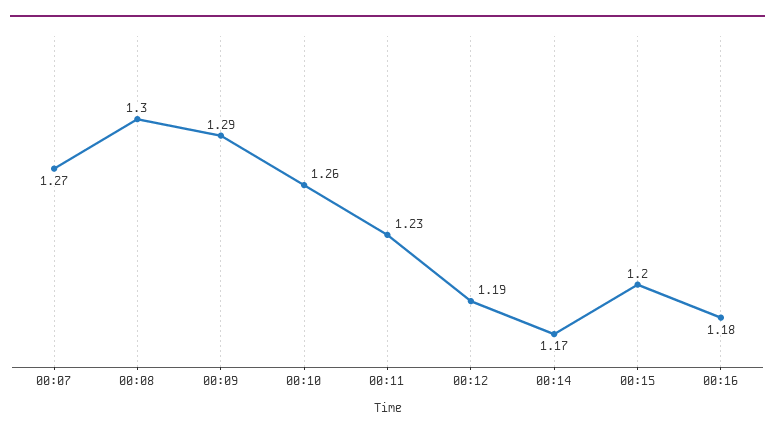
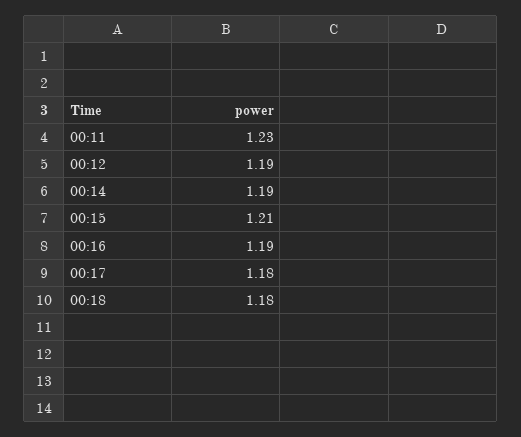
00:07: 1.27 -> none
00:08: 1.3 -> none
00:09: 1.29 -> none
00:10: 1.26 -> none
00:14: 1.17 -> 1.19
00:15: 1.2 -> 1.21
00:16: 1.18 -> 1.19
00:17: none -> 1.18
00:18: none -> 1.18

